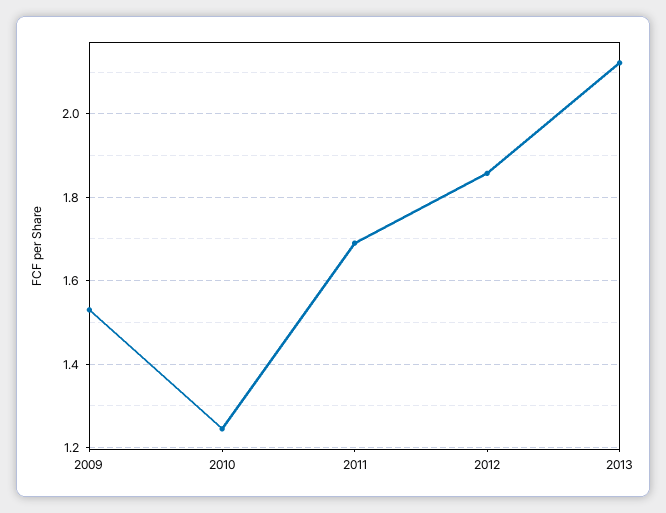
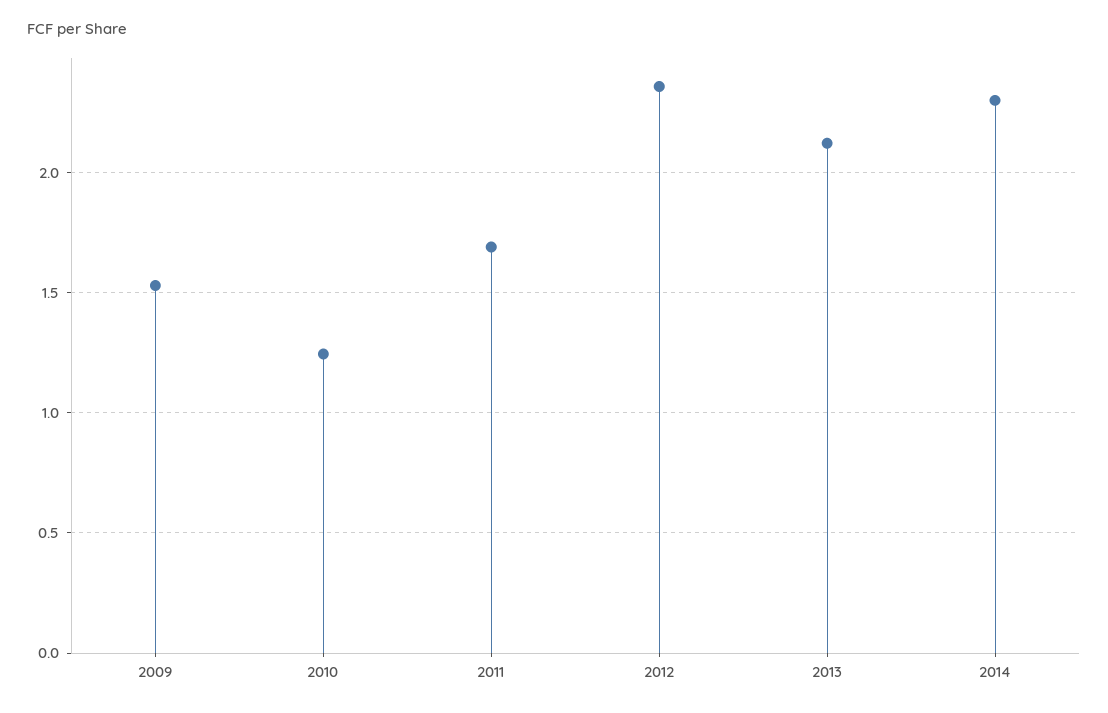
2012: 1.86 -> 2.35
2014: none -> 2.3

